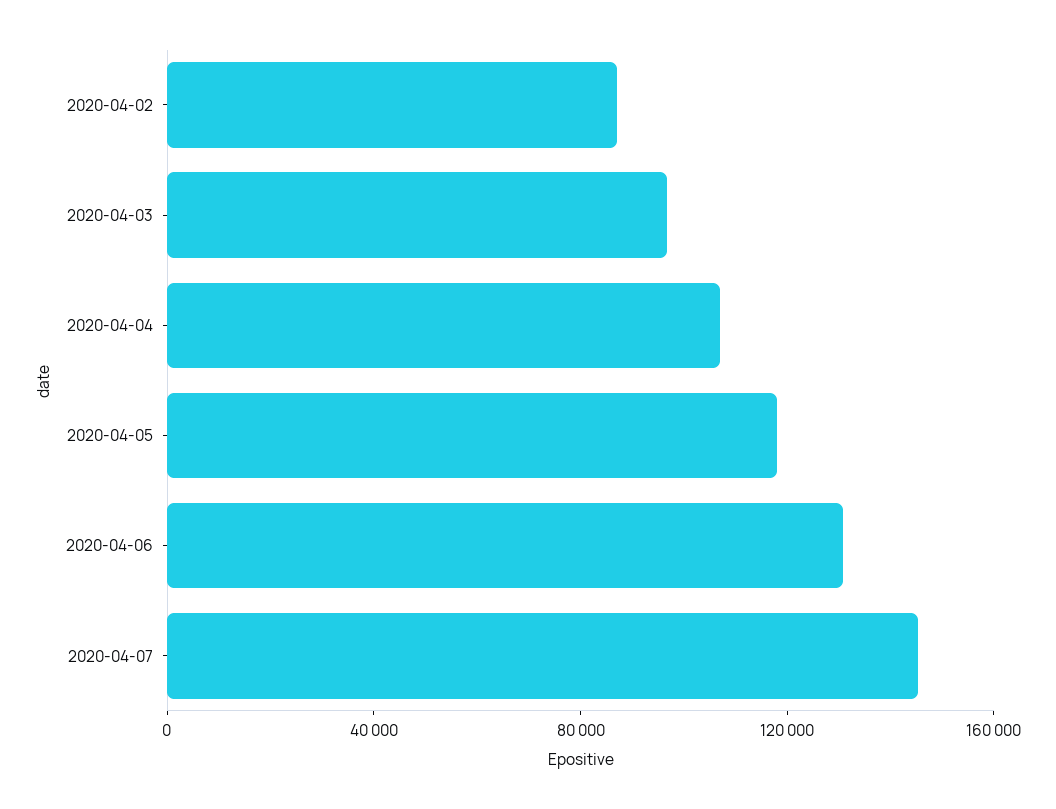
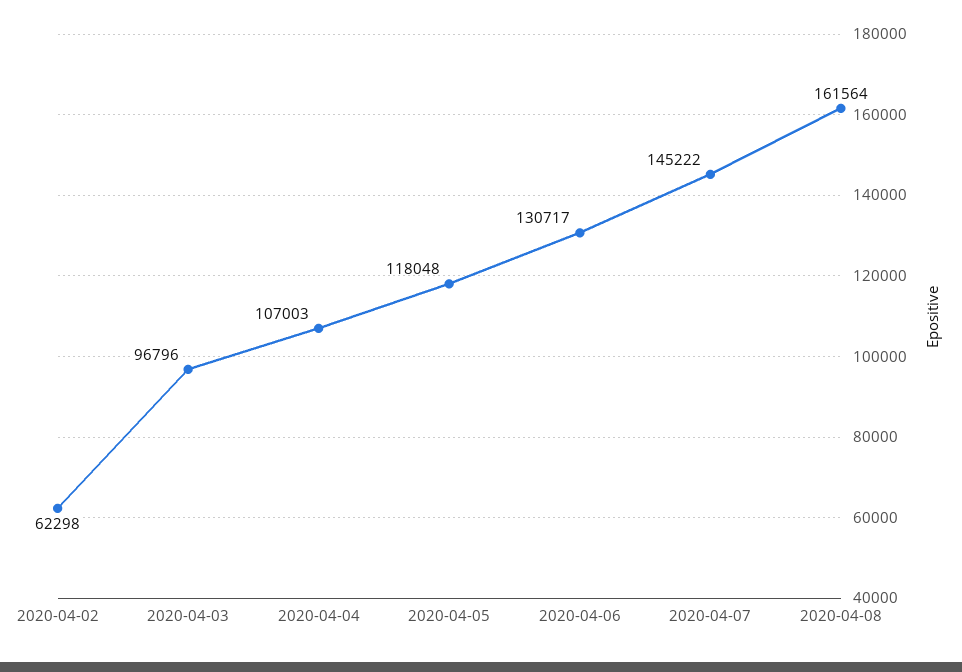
2020-04-02: 90000 -> 62298
2020-04-08: none -> 161564

